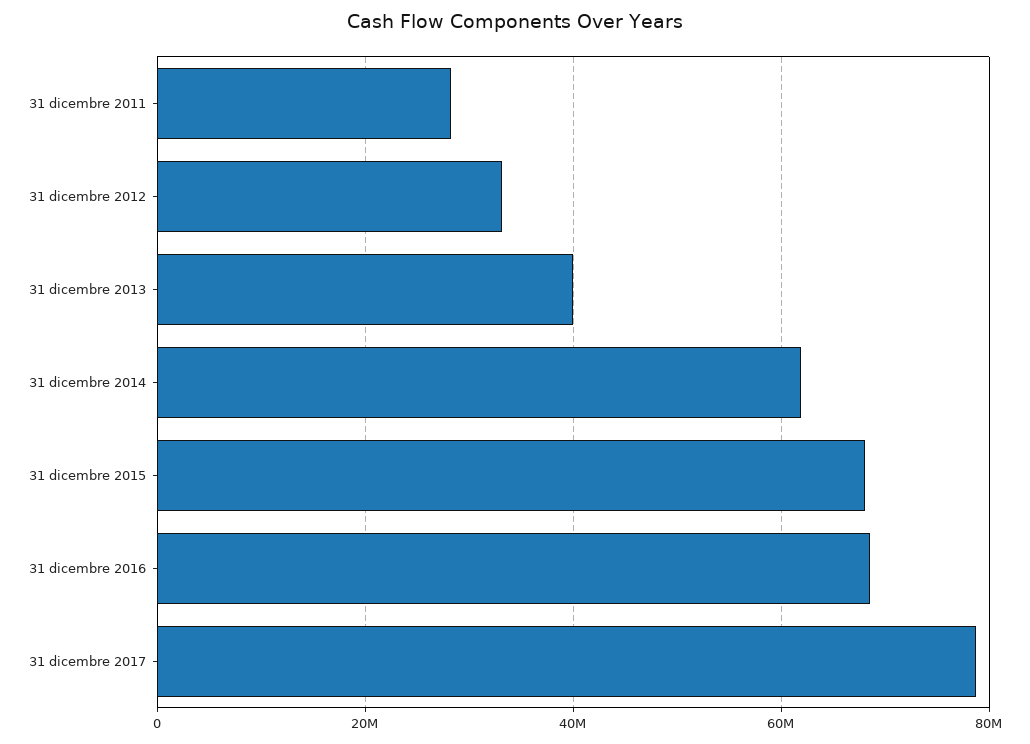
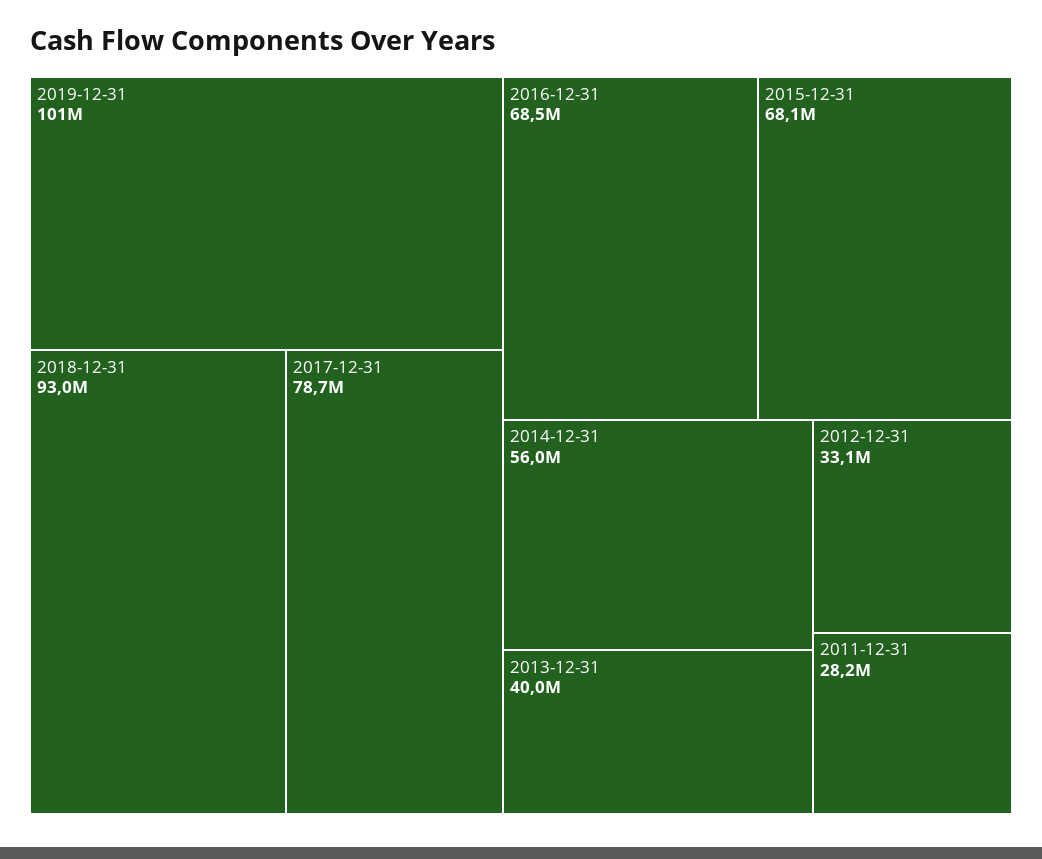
31 dicembre 2014: 62000000 -> 56000000
2019-12-31: none -> 101000000
2018-12-31: none -> 93000000

